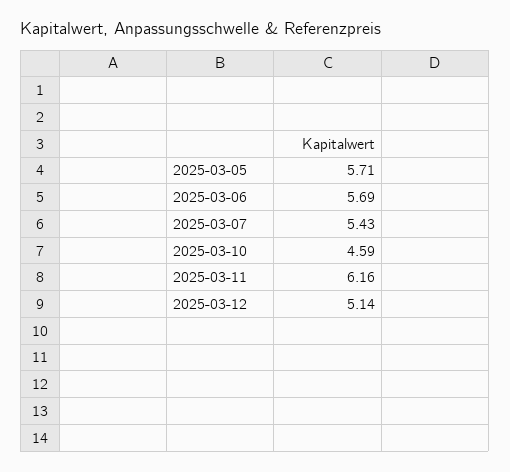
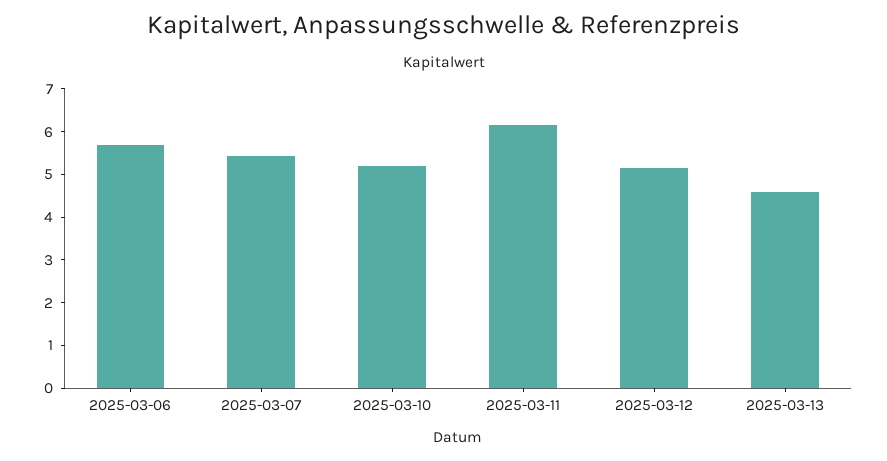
2025-03-05: 5.71 -> none
2025-03-10: 4.59 -> 5.2
2025-03-13: none -> 4.6

